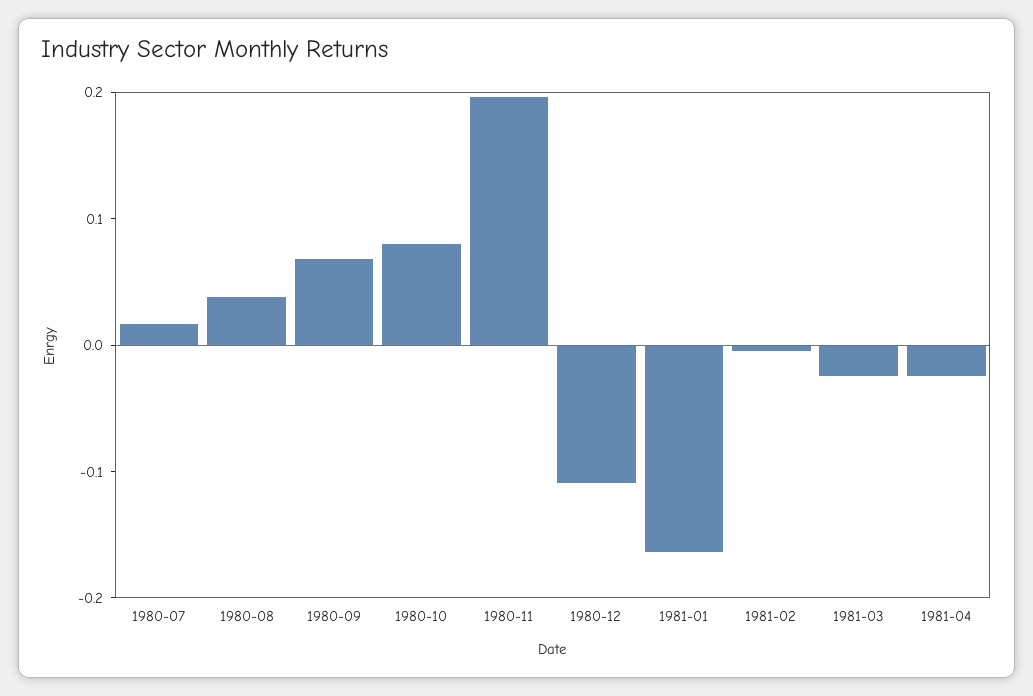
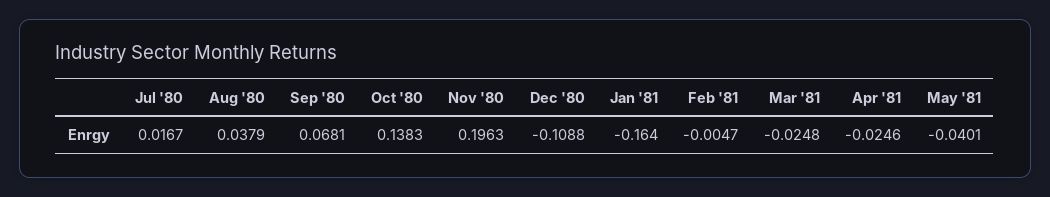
1980-10: 0.08 -> 0.1383
May '81: none -> -0.0401

